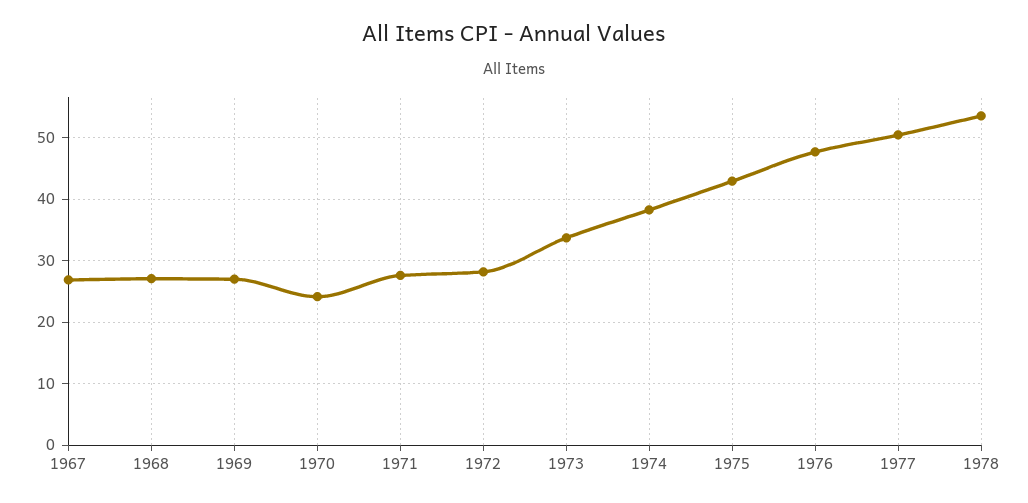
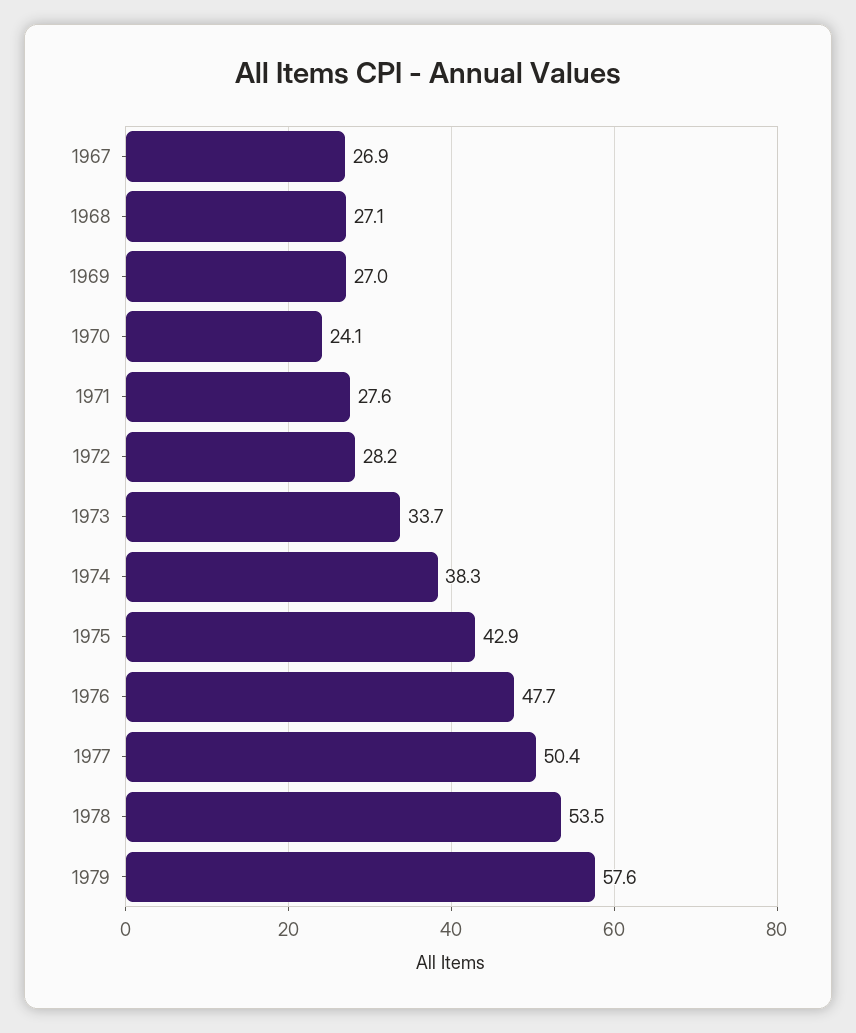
1979: none -> 57.6

